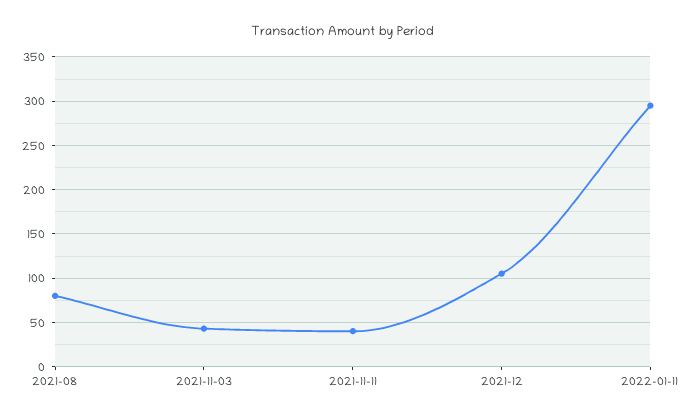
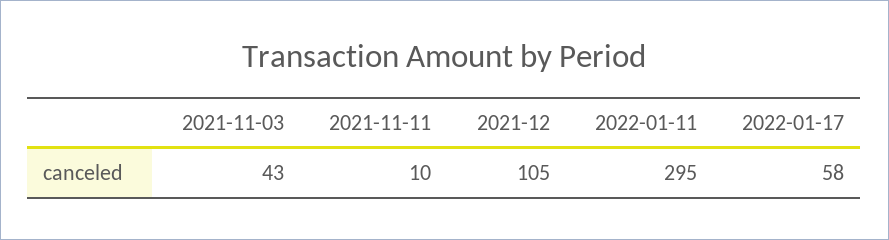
2021-08: 80 -> none
2021-11-11: 40 -> 10
2022-01-17: none -> 58

